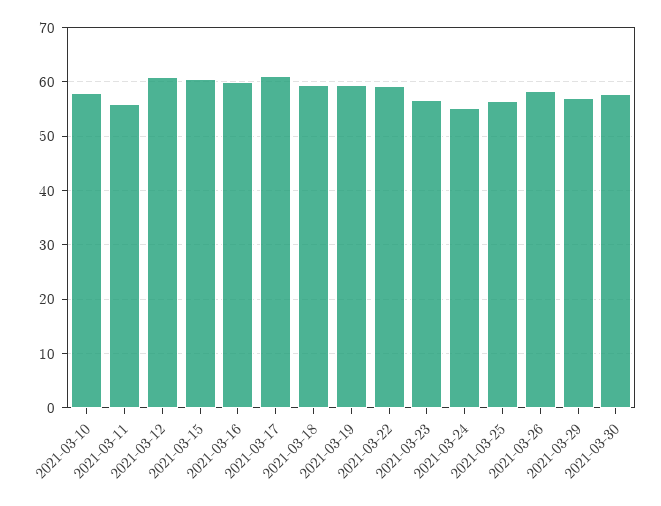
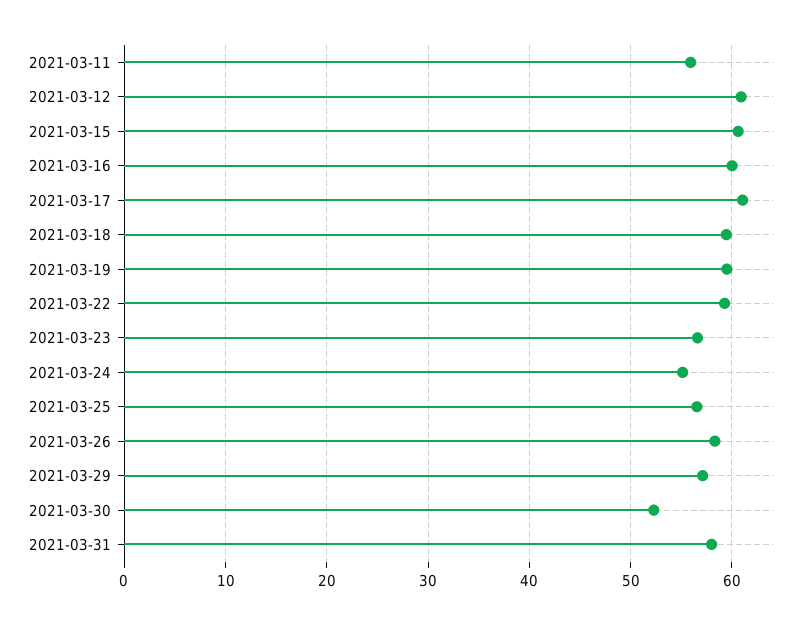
2021-03-10: 58 -> none
2021-03-30: 58 -> 52
2021-03-31: none -> 58

